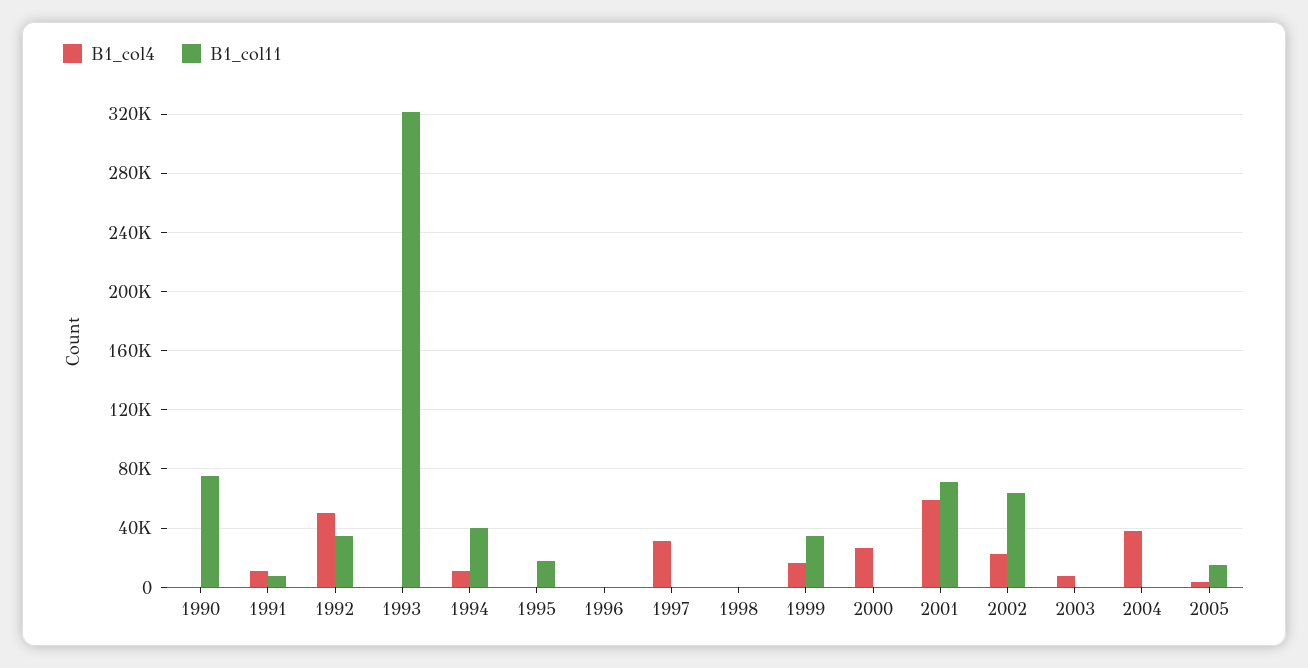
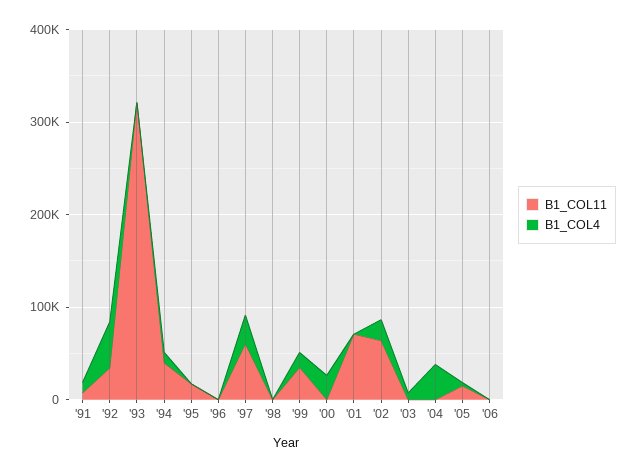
B1_col4, 1990: 0 -> none
B1_col11, 1990: 75000 -> none
B1_col11, 1997: 0 -> 60000
B1_col4, 2001: 60000 -> 0
B1_col11, '06: none -> 0
B1_col4, '06: none -> 0

